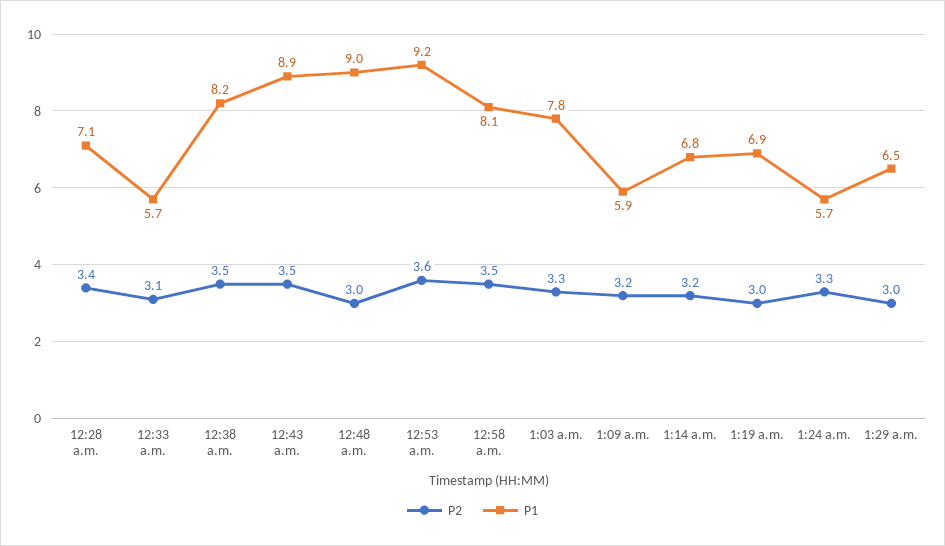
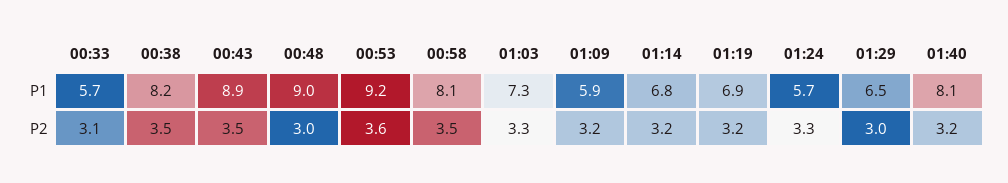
P2, 12:28 a.m.: 3.4 -> none
P1, 12:28 a.m.: 7.1 -> none
P1, 1:03 a.m.: 7.8 -> 7.3
P2, 1:19 a.m.: 3 -> 3.2
P1, 01:40: none -> 8.1
P2, 01:40: none -> 3.2

